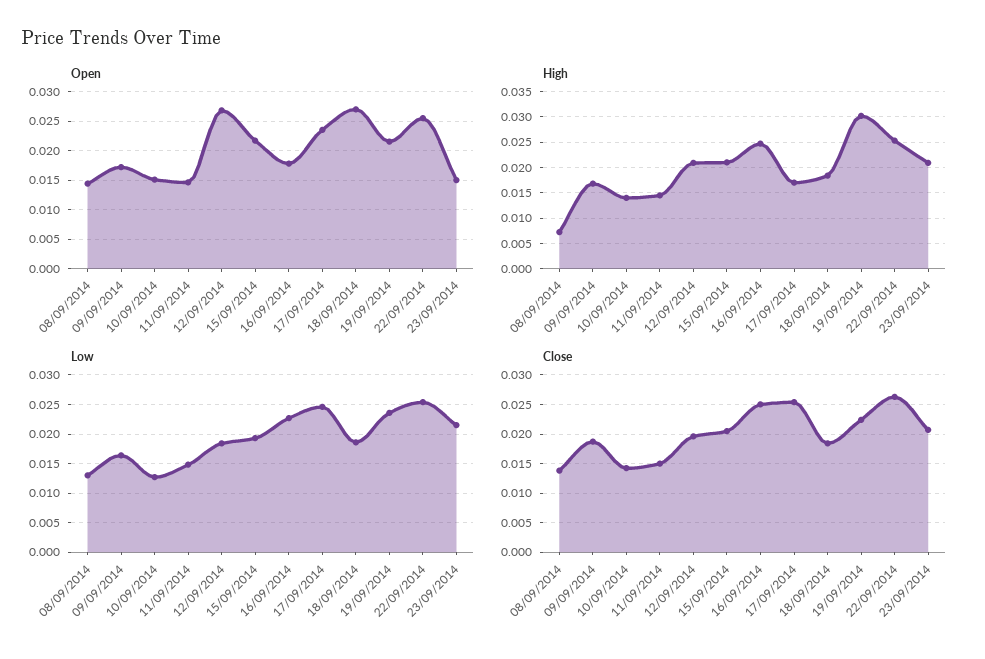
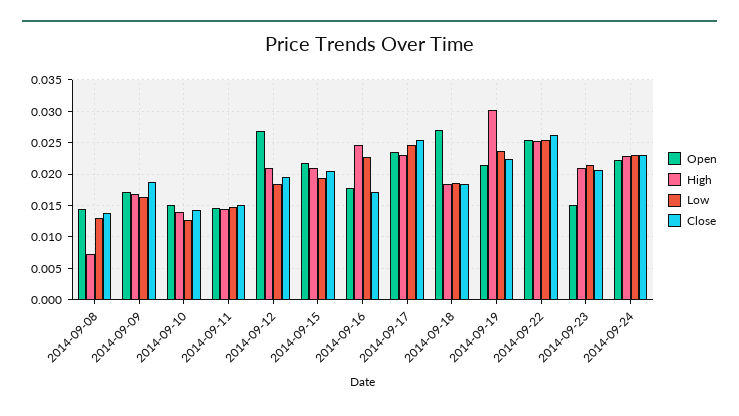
High, 17/09/2014: 0.0175 -> 0.023
Close, 16/09/2014: 0.025 -> 0.017
Open, 2014-09-24: none -> 0.022
High, 2014-09-24: none -> 0.023
Low, 2014-09-24: none -> 0.023
Close, 2014-09-24: none -> 0.023

